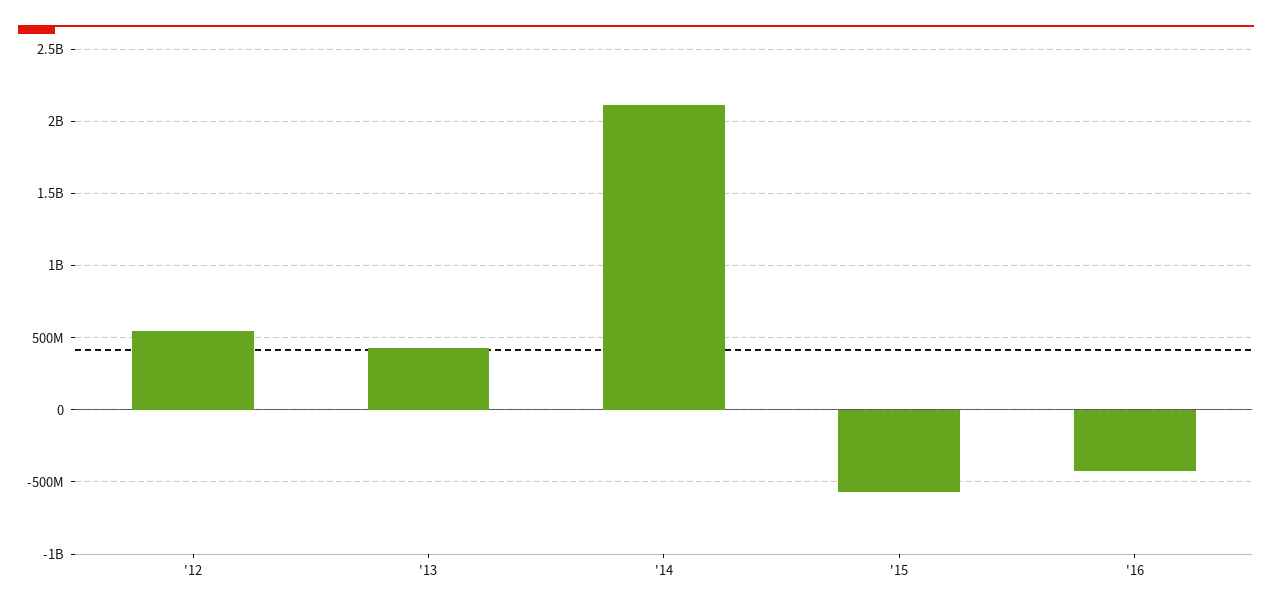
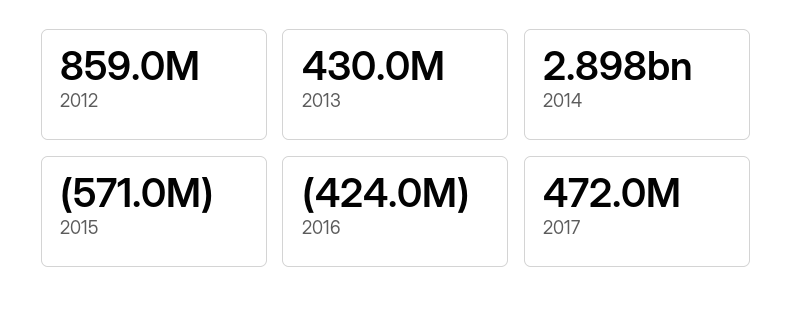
'12: 550000000 -> 859000000
'14: 2100000000 -> 2898000000
2017: none -> 472000000

